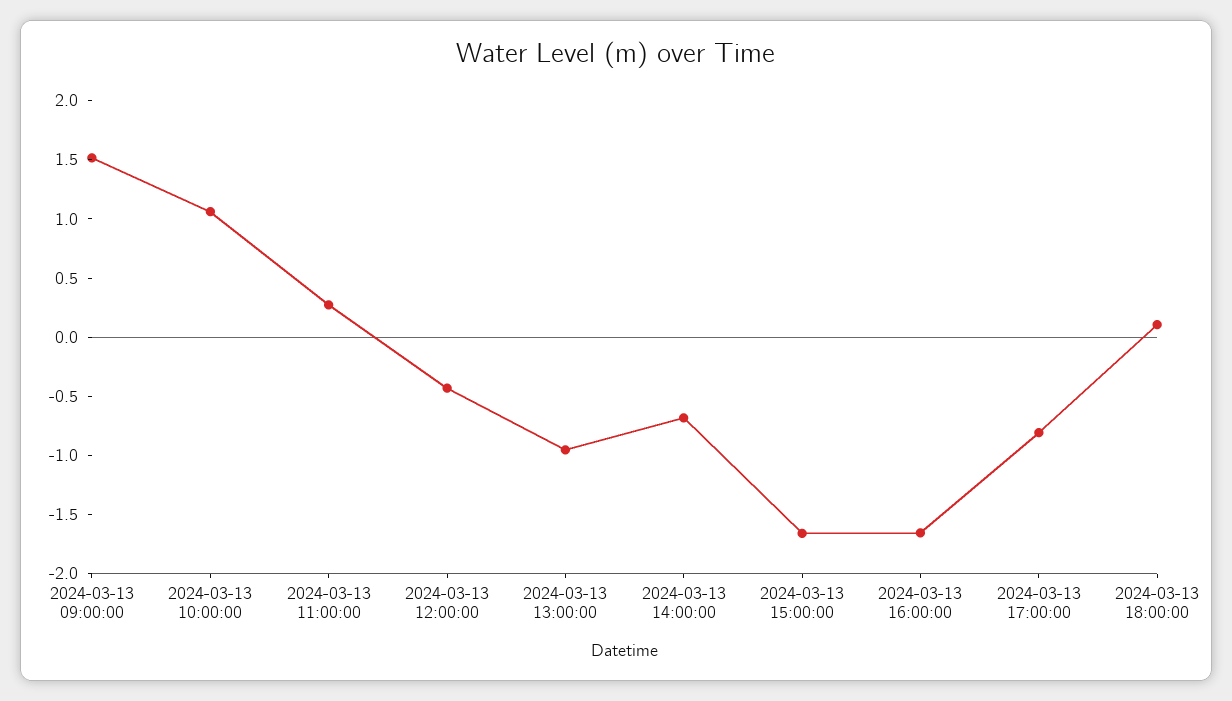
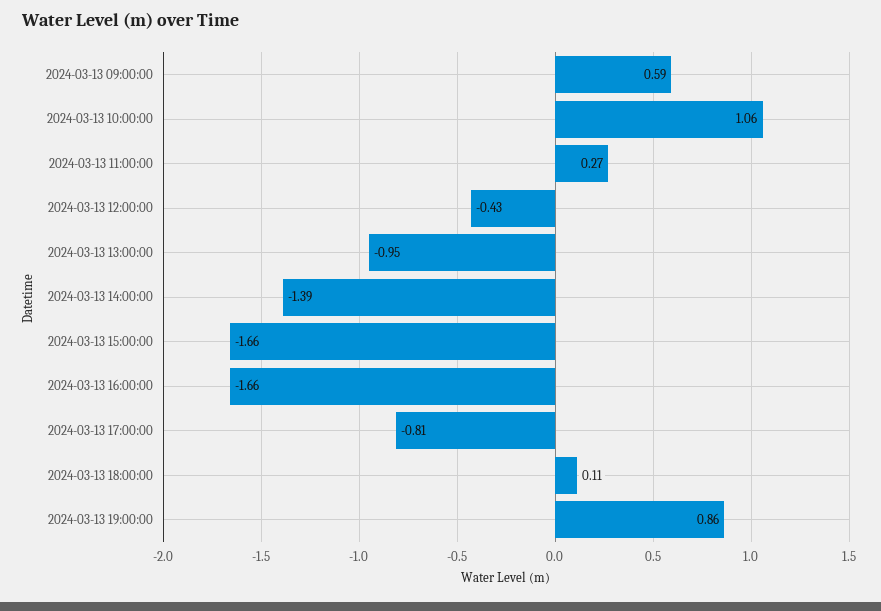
2024-03-13 09:00:00: 1.5 -> 0.59
2024-03-13 14:00:00: -0.7 -> -1.39
2024-03-13 19:00:00: none -> 0.86

